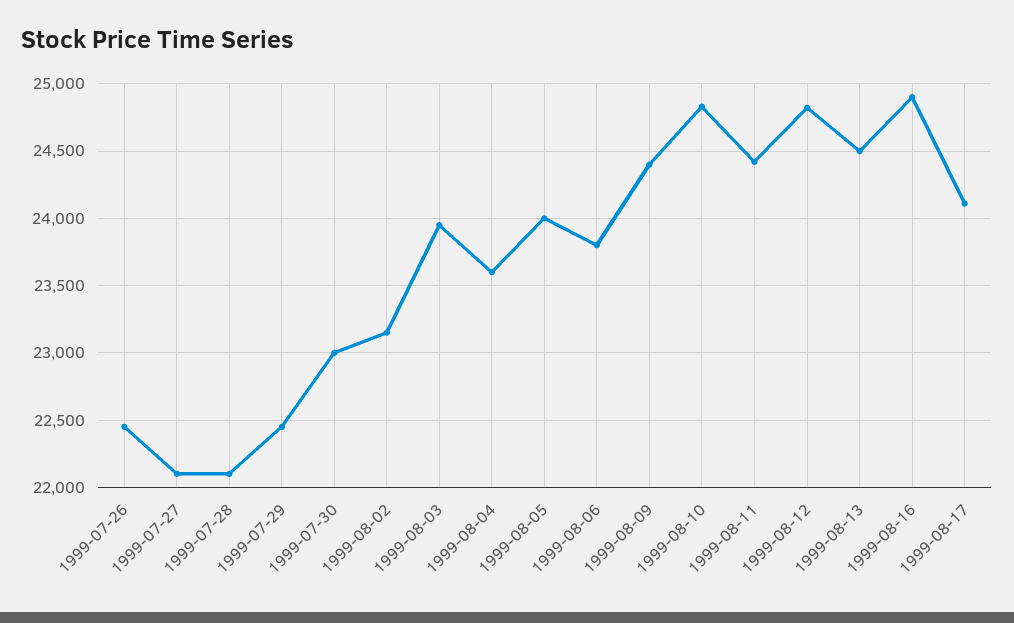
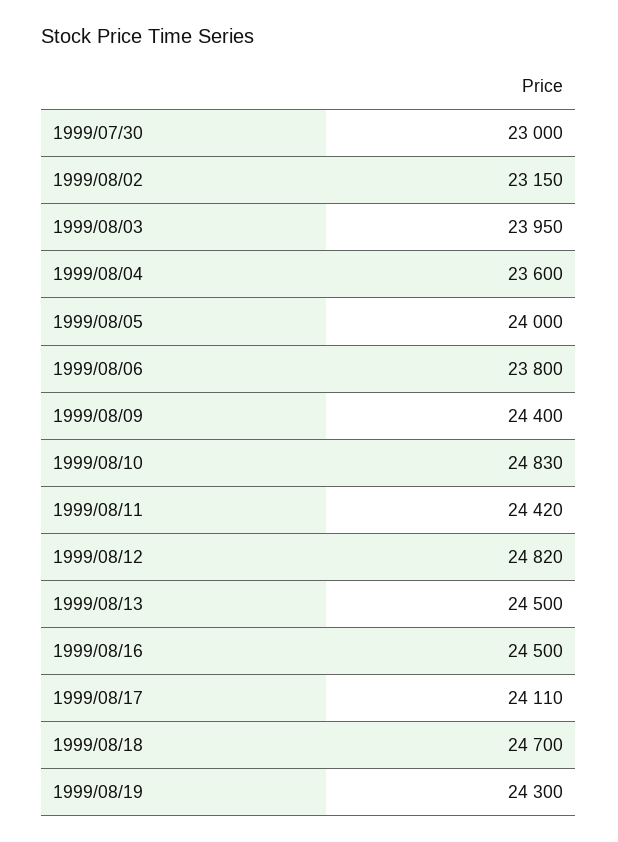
1999-07-26: 22450 -> none
1999-07-27: 22100 -> none
1999-07-28: 22100 -> none
1999-07-29: 22450 -> none
1999-08-16: 24900 -> 24500
1999/08/18: none -> 24700
1999/08/19: none -> 24300

